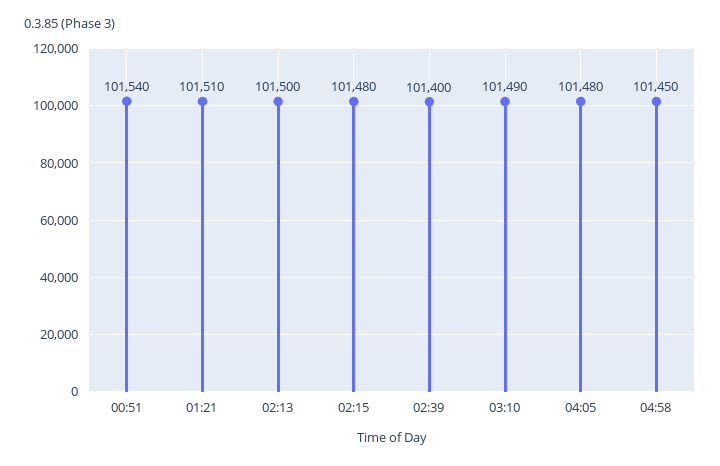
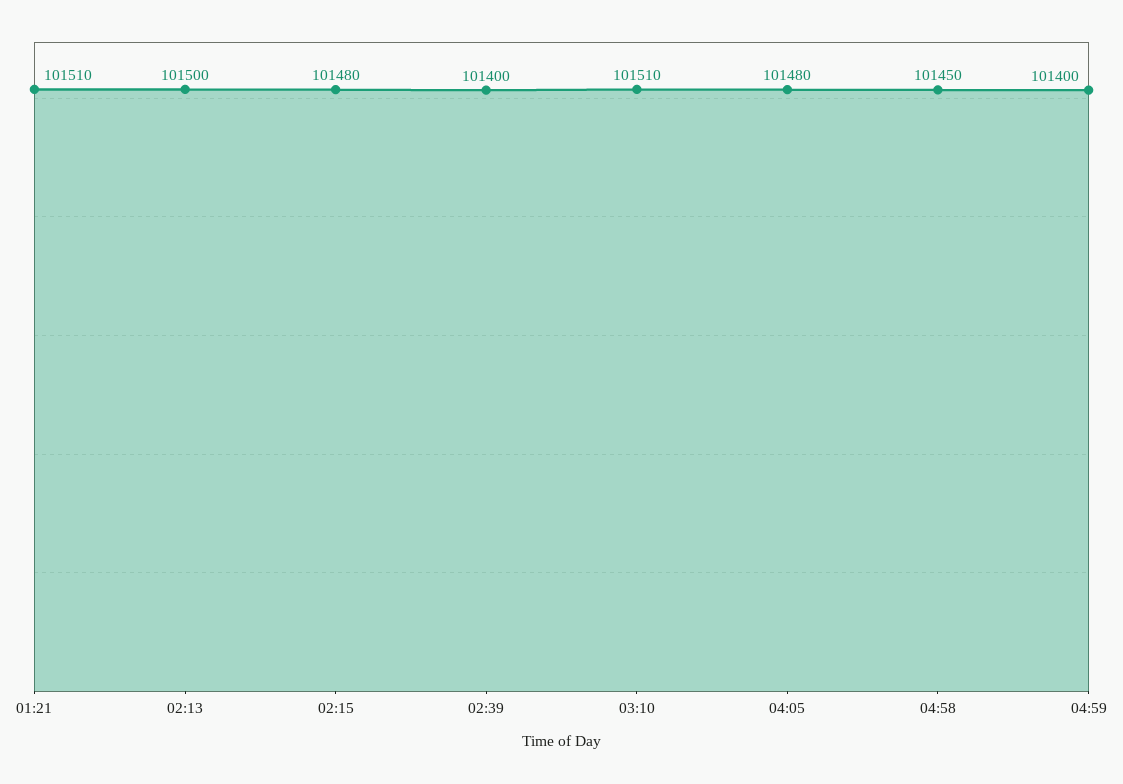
00:51: 101540 -> none
03:10: 101490 -> 101510
04:59: none -> 101400

